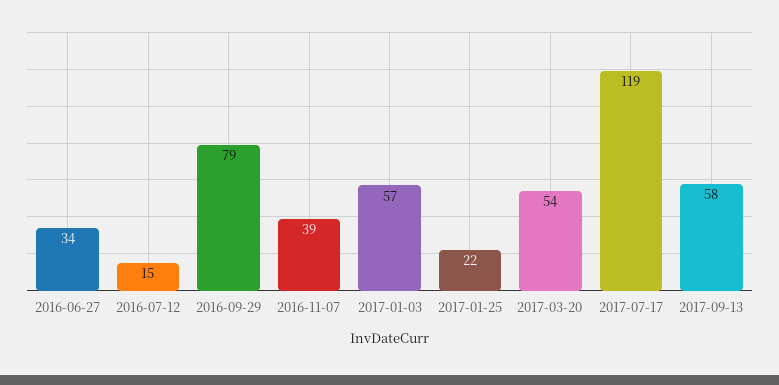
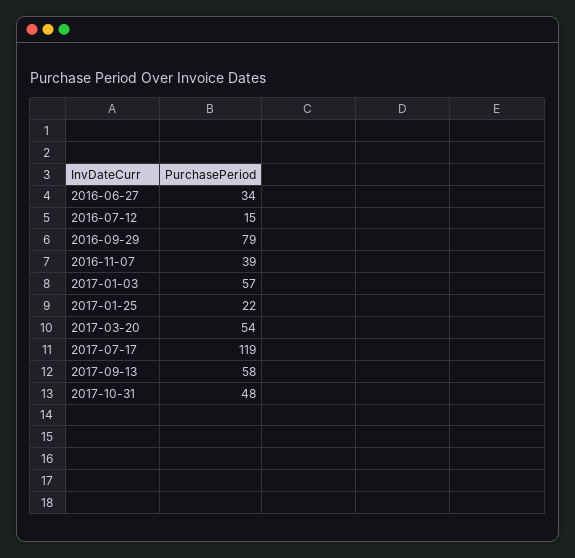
2017-10-31: none -> 48

